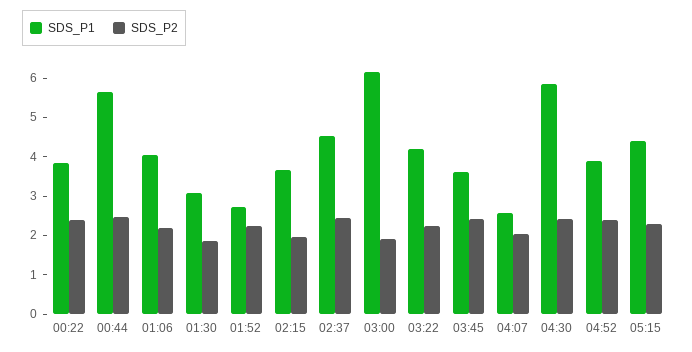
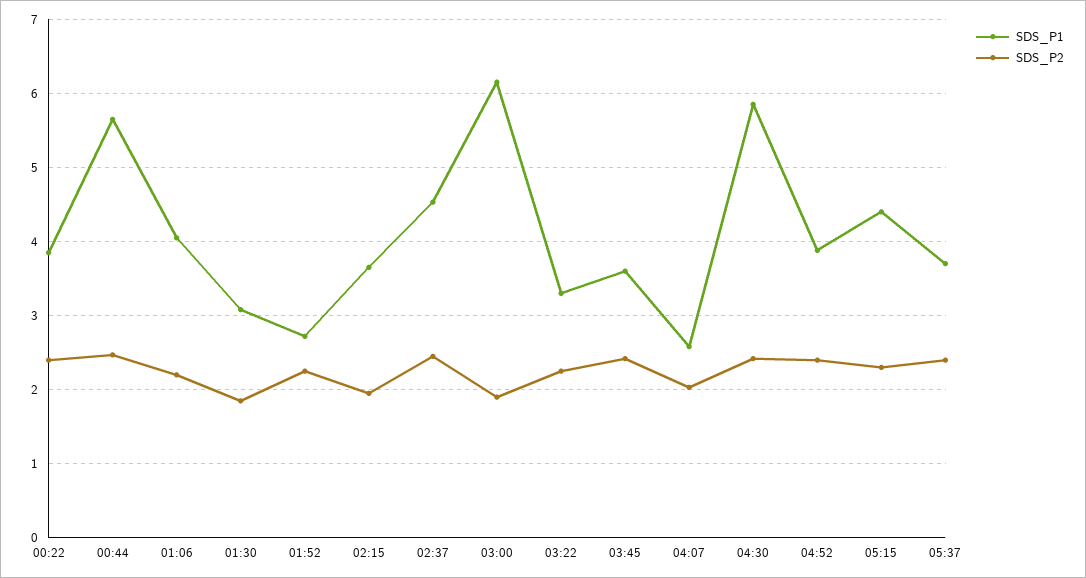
SDS_P1, 03:22: 4.25 -> 3.3
SDS_P1, 05:37: none -> 3.7
SDS_P2, 05:37: none -> 2.4

